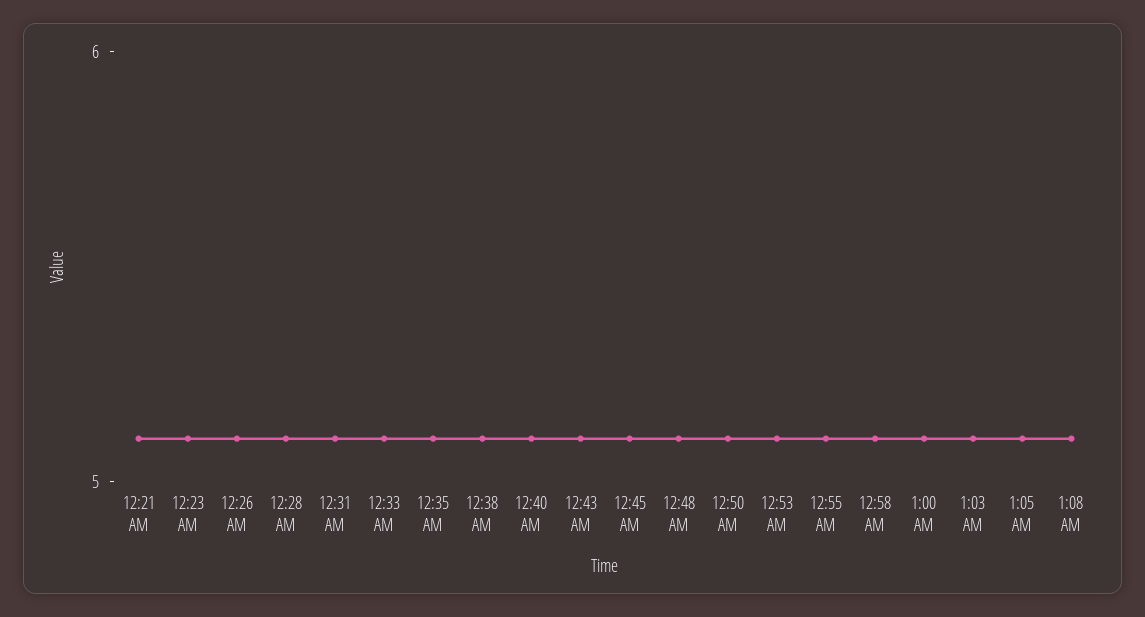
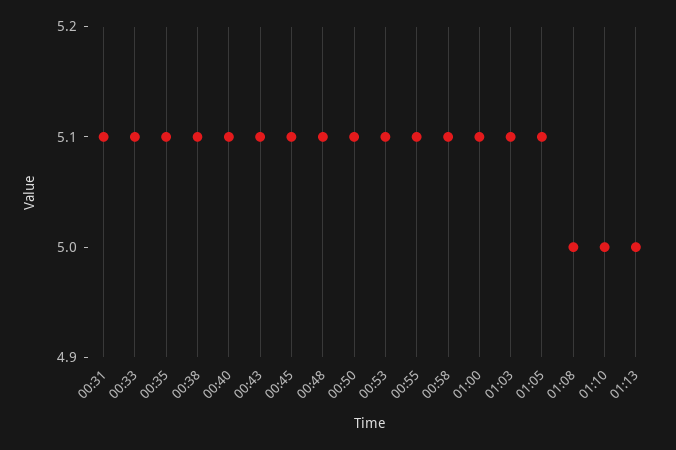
12:21 AM: 5.1 -> none
12:23 AM: 5.1 -> none
12:26 AM: 5.1 -> none
12:28 AM: 5.1 -> none
1:08 AM: 5.1 -> 5
01:10: none -> 5
01:13: none -> 5

